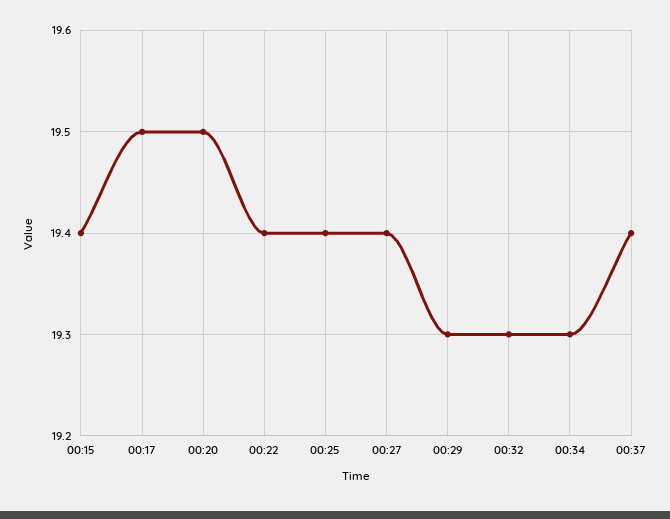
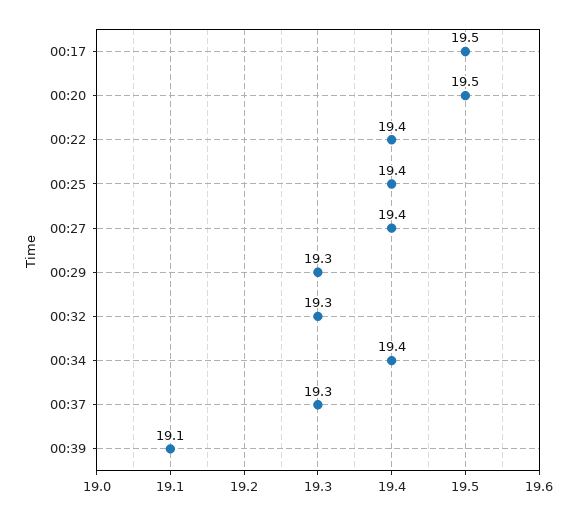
00:15: 19.4 -> none
00:34: 19.3 -> 19.4
00:37: 19.4 -> 19.3
00:39: none -> 19.1

